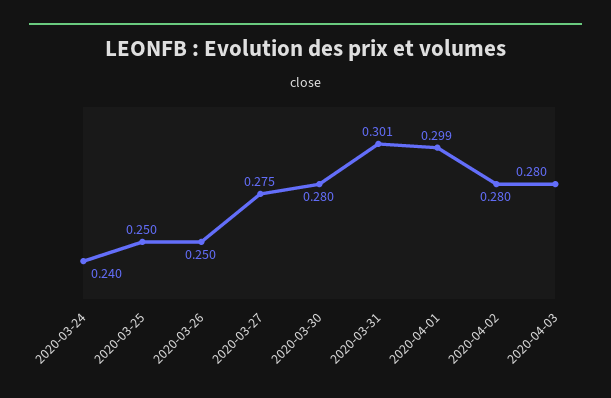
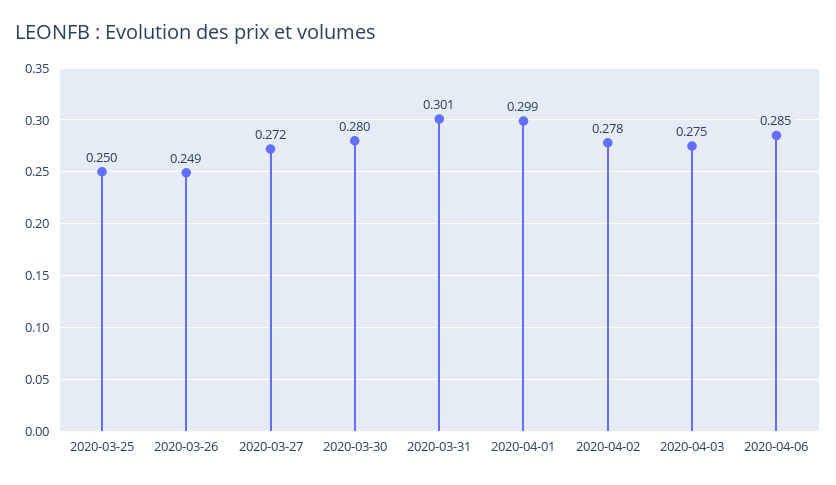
2020-03-24: 0.24 -> none
2020-03-26: 0.25 -> 0.249
2020-03-27: 0.275 -> 0.272
2020-04-02: 0.28 -> 0.278
2020-04-03: 0.28 -> 0.275
2020-04-06: none -> 0.285

